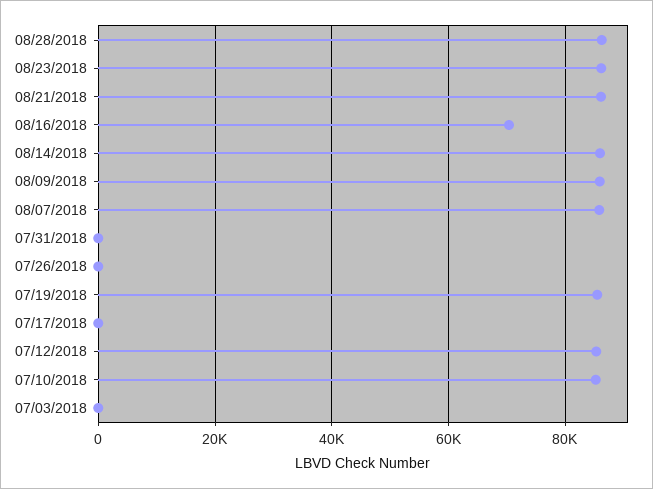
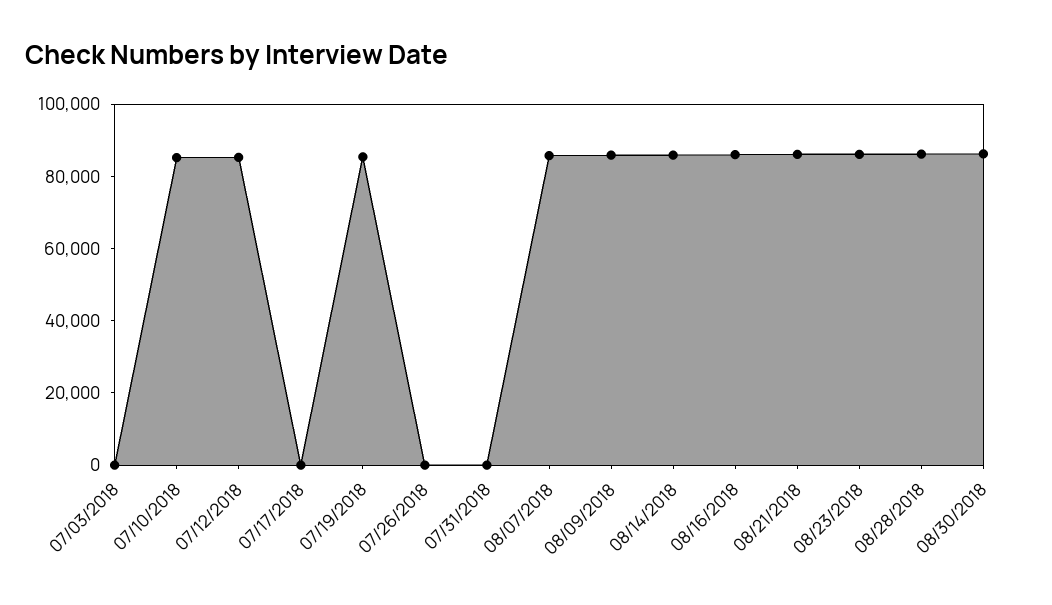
08/16/2018: 70000 -> 85000
08/30/2018: none -> 85000

